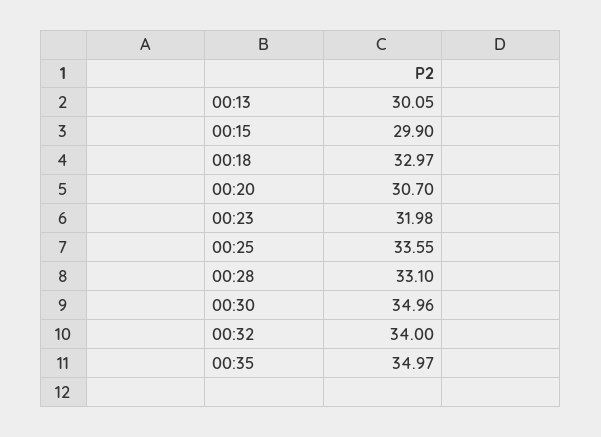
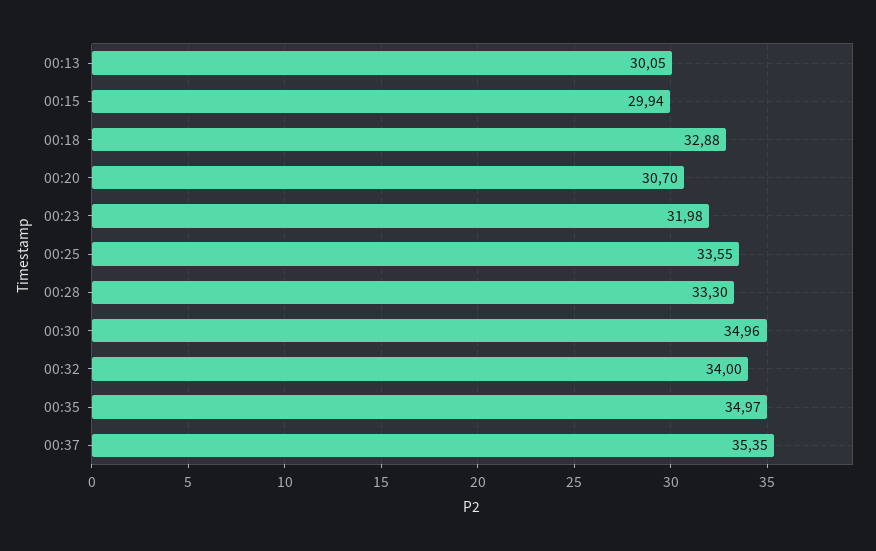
00:15: 29.9 -> 29.94
00:18: 32.97 -> 32.88
00:28: 33.1 -> 33.3
00:37: none -> 35.35

